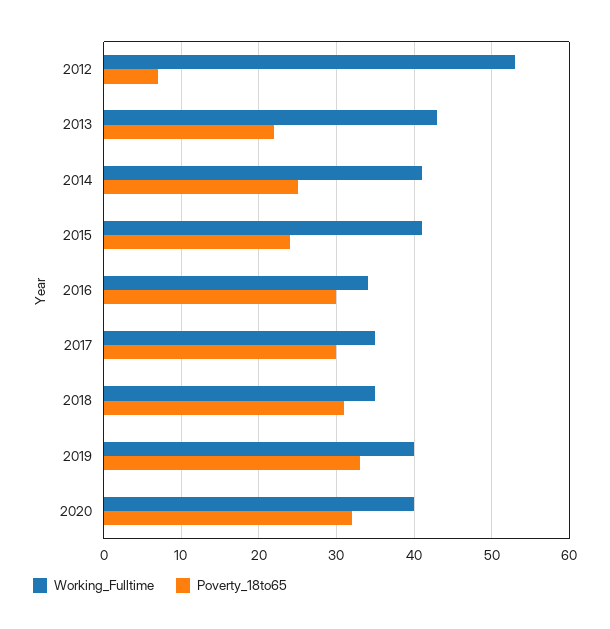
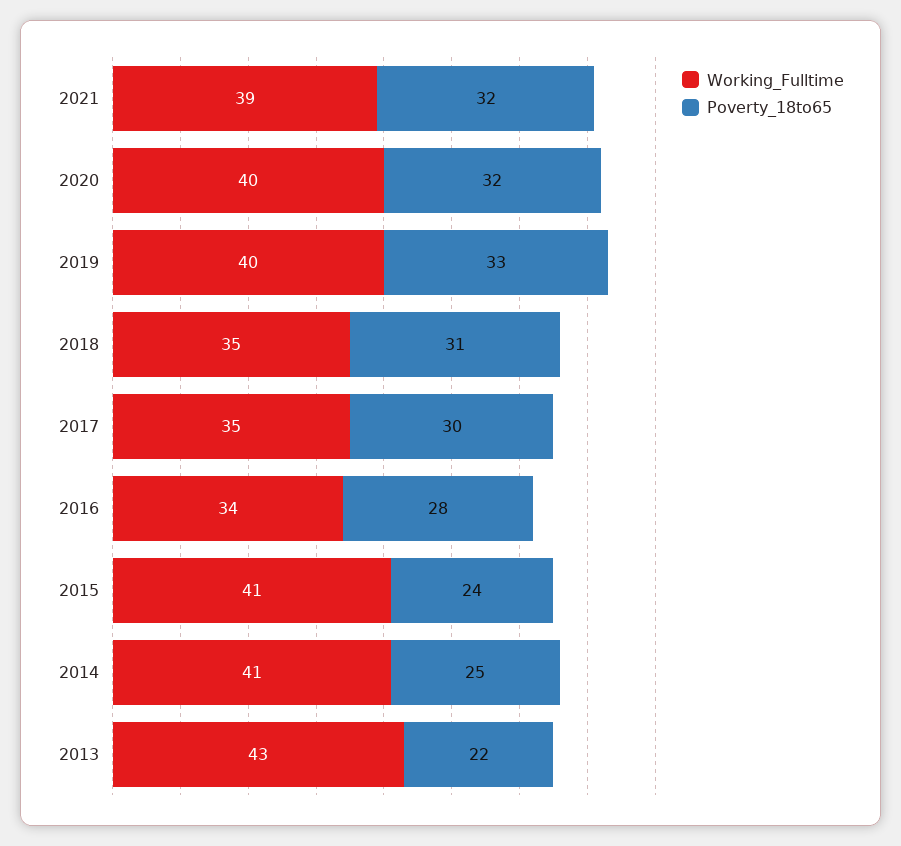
Working_Fulltime, 2012: 53 -> none
Poverty_18to65, 2012: 7 -> none
Poverty_18to65, 2016: 30 -> 28
Working_Fulltime, 2021: none -> 39
Poverty_18to65, 2021: none -> 32

